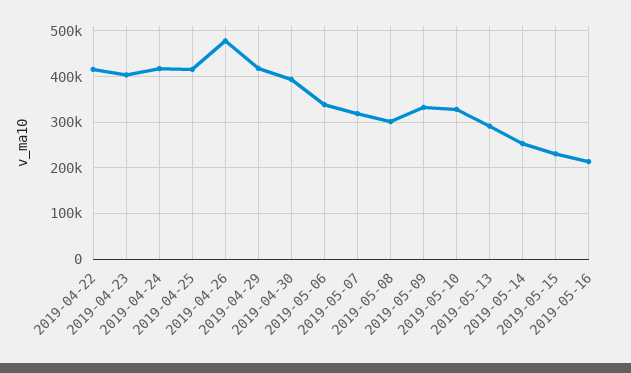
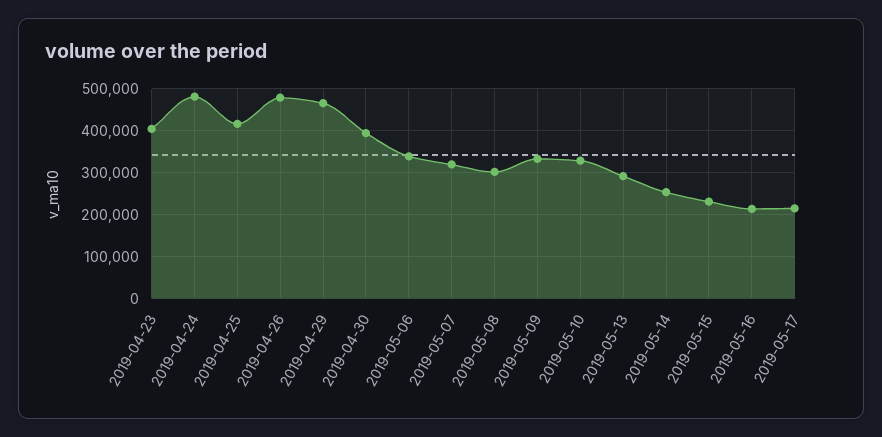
2019-04-22: 420000 -> none
2019-04-24: 420000 -> 480000
2019-04-29: 420000 -> 460000
2019-05-17: none -> 220000

